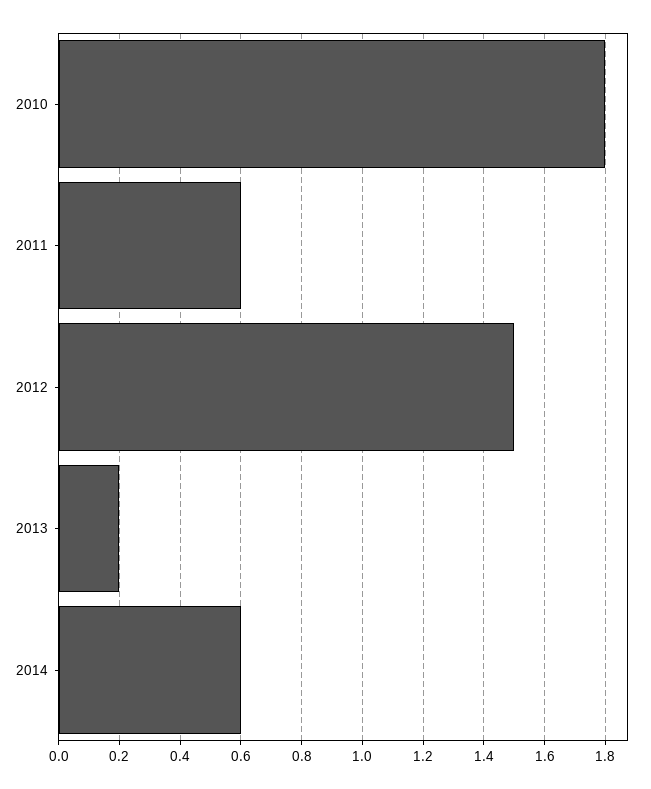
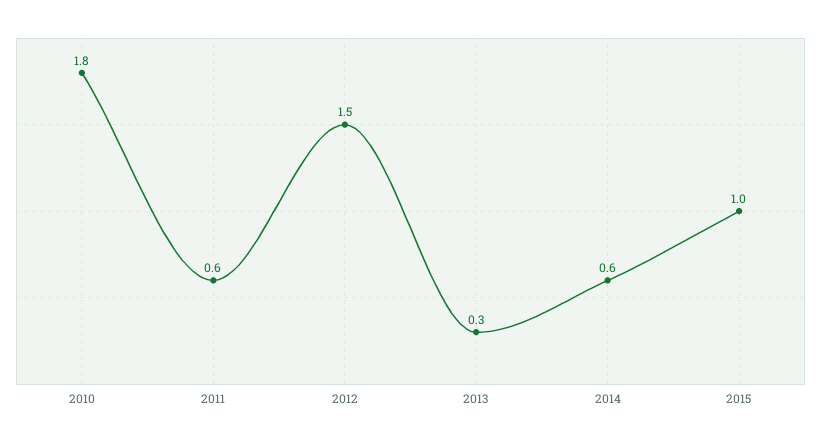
2013: 0.2 -> 0.3
2015: none -> 1

